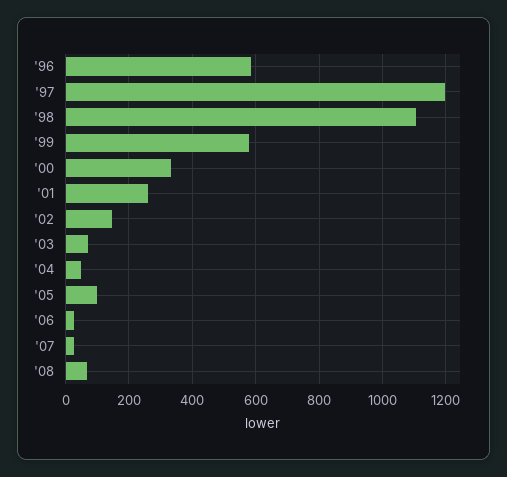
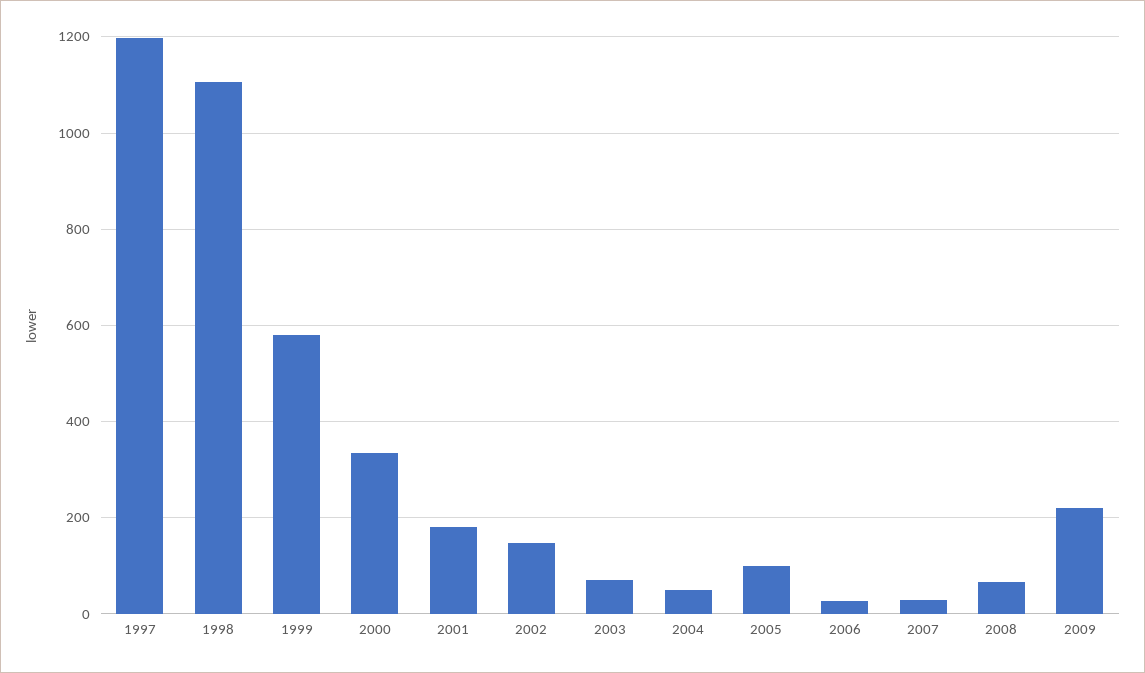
'96: 580 -> none
'01: 260 -> 180
2009: none -> 220

